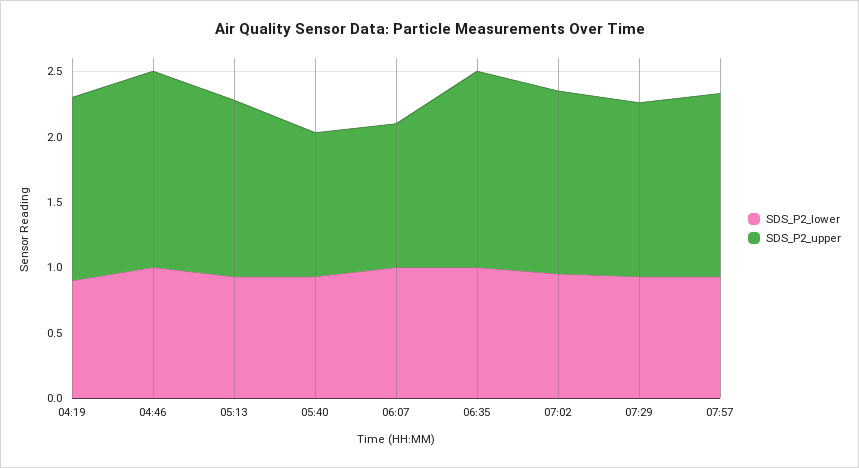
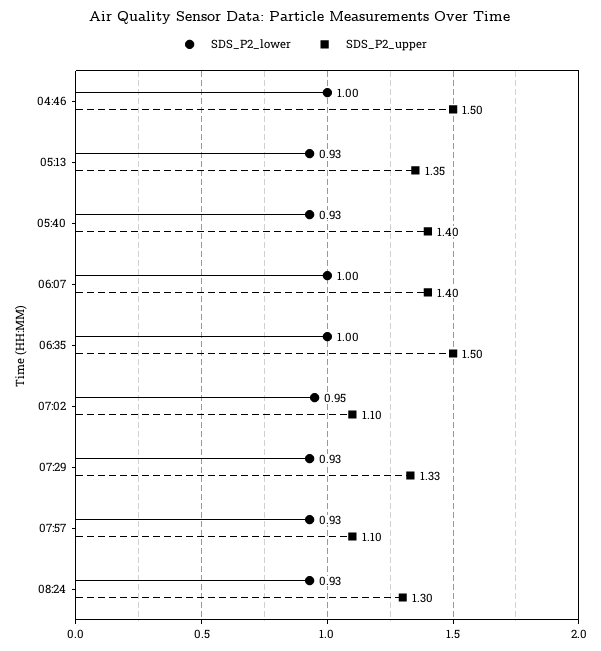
SDS_P2_lower, 04:19: 0.9 -> none
SDS_P2_upper, 04:19: 1.4 -> none
SDS_P2_upper, 05:40: 1.1 -> 1.4
SDS_P2_upper, 06:07: 1.1 -> 1.4
SDS_P2_upper, 07:02: 1.4 -> 1.1
SDS_P2_upper, 07:57: 1.4 -> 1.1
SDS_P2_lower, 08:24: none -> 0.93
SDS_P2_upper, 08:24: none -> 1.3

